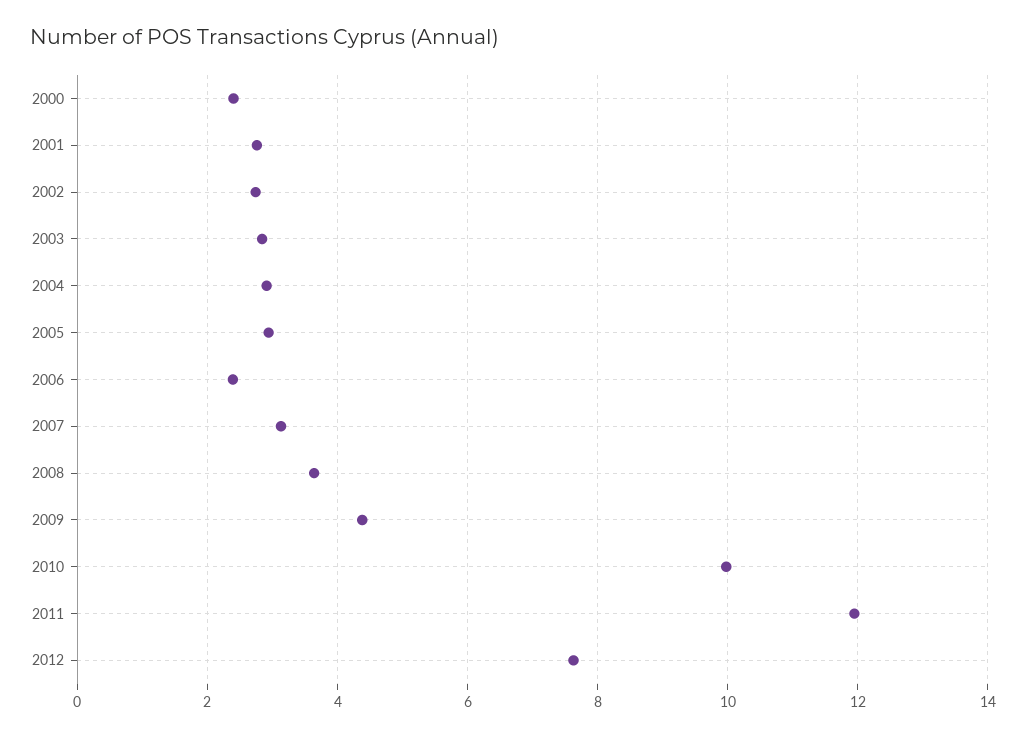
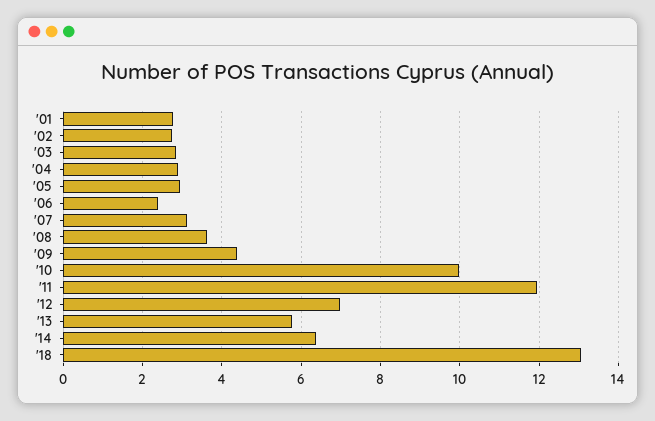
2000: 2.4 -> none
2012: 7.6 -> 7
'13: none -> 5.8
'14: none -> 6.4
'18: none -> 13

